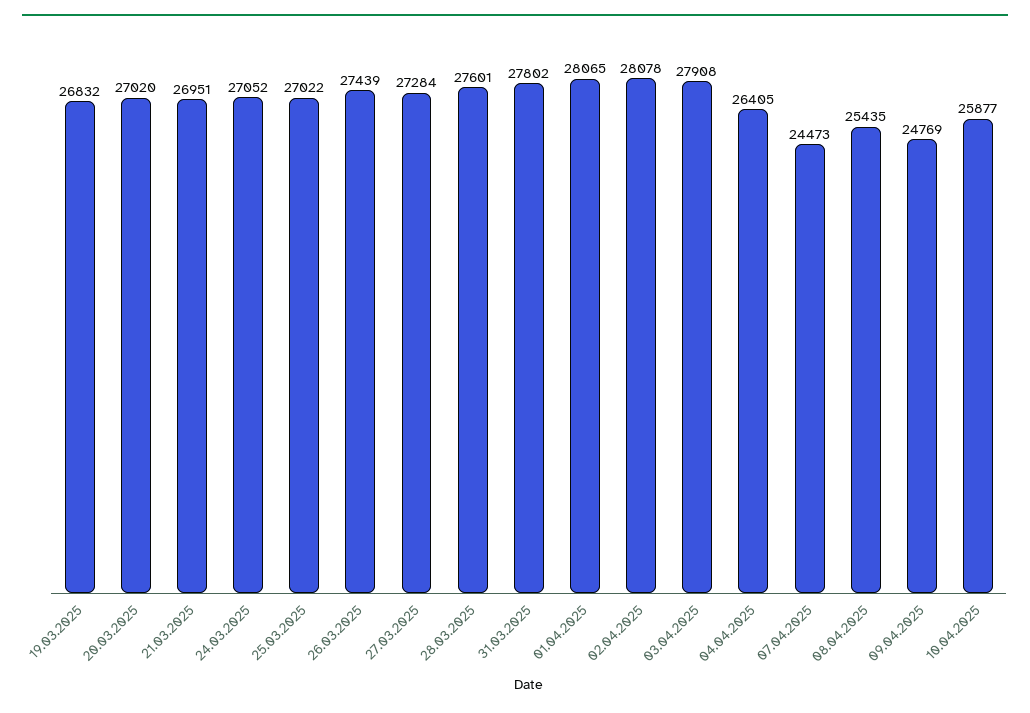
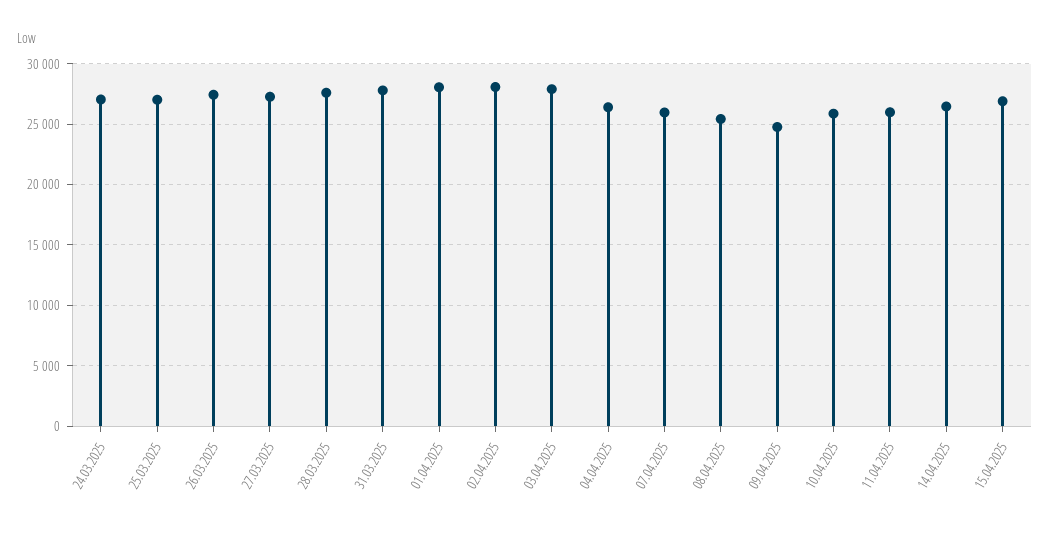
19.03.2025: 26832 -> none
20.03.2025: 27020 -> none
21.03.2025: 26951 -> none
07.04.2025: 24473 -> 26000
11.04.2025: none -> 26000
14.04.2025: none -> 26500
15.04.2025: none -> 27000

